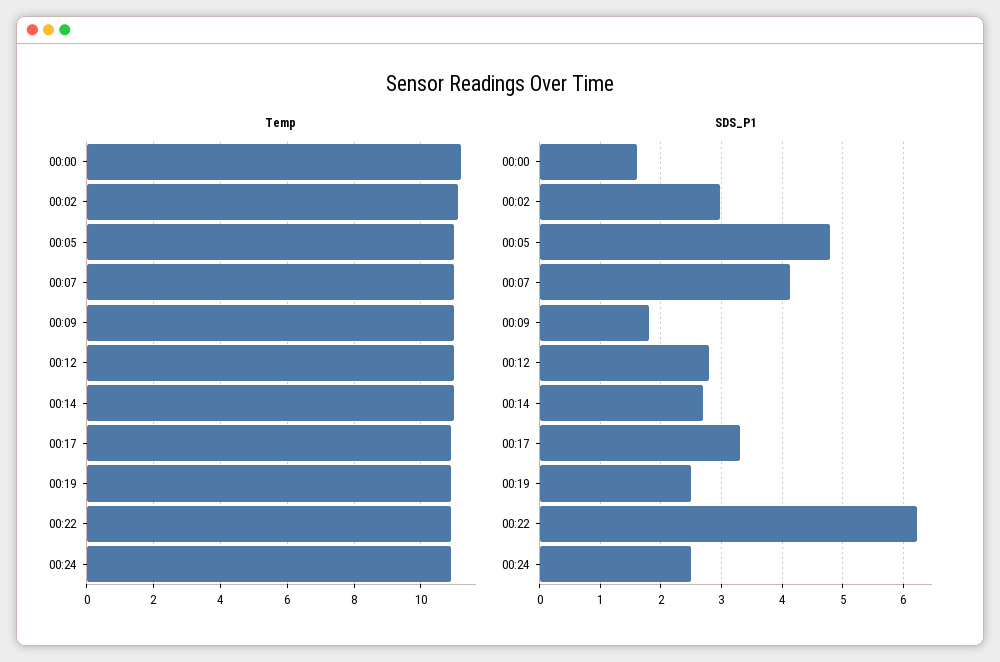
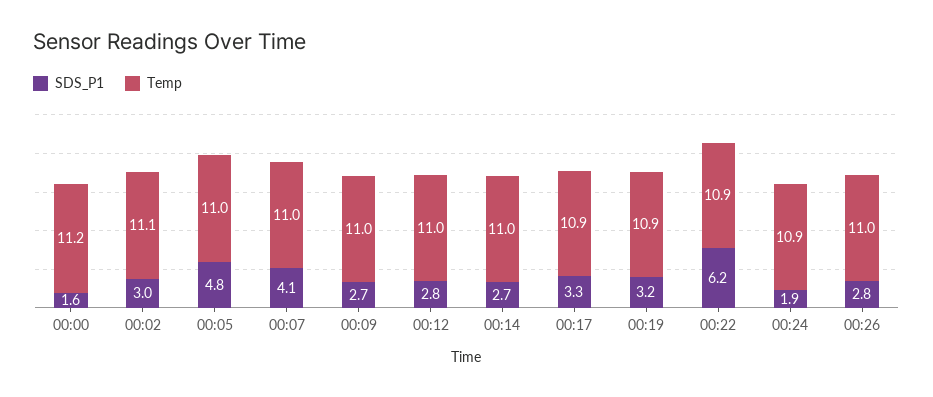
SDS_P1, 00:09: 1.8 -> 2.7
SDS_P1, 00:19: 2.5 -> 3.2
SDS_P1, 00:24: 2.5 -> 1.9
SDS_P1, 00:26: none -> 2.8
Temp, 00:26: none -> 11

